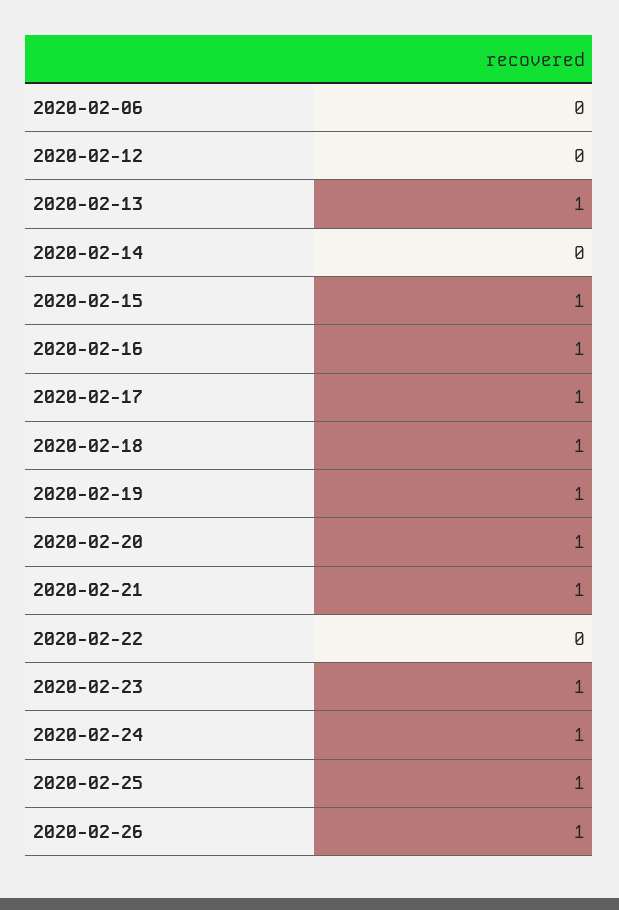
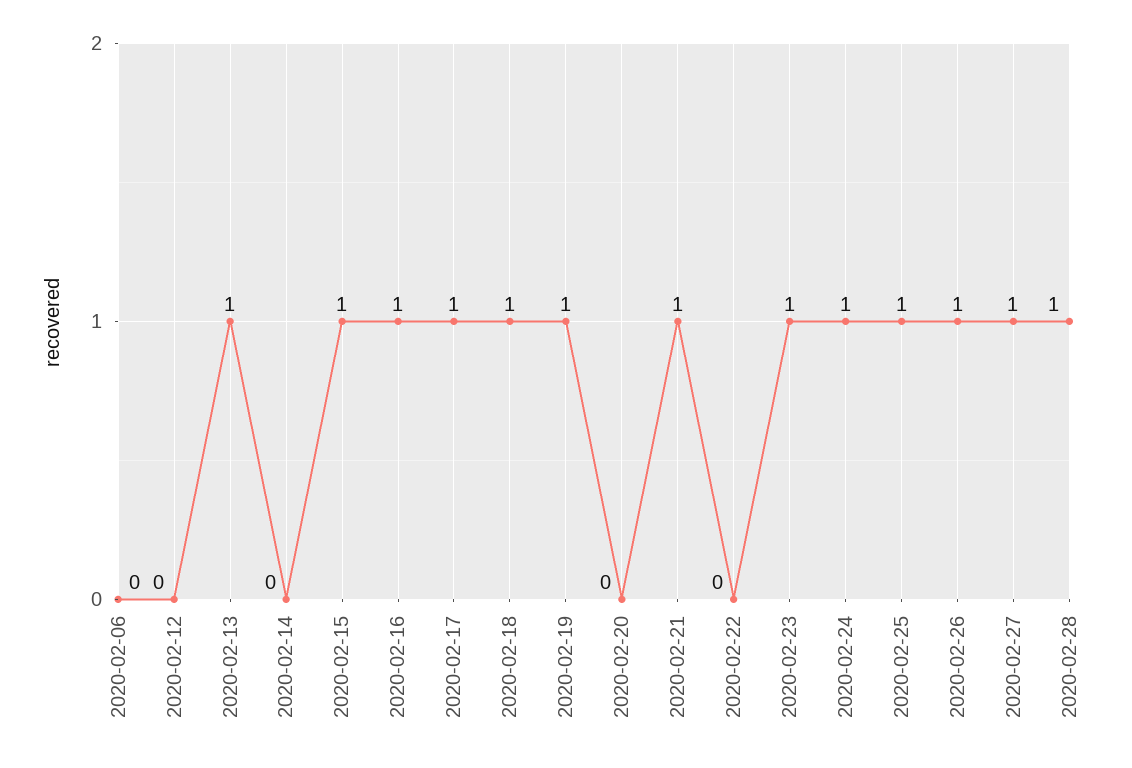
2020-02-20: 1 -> 0
2020-02-27: none -> 1
2020-02-28: none -> 1

